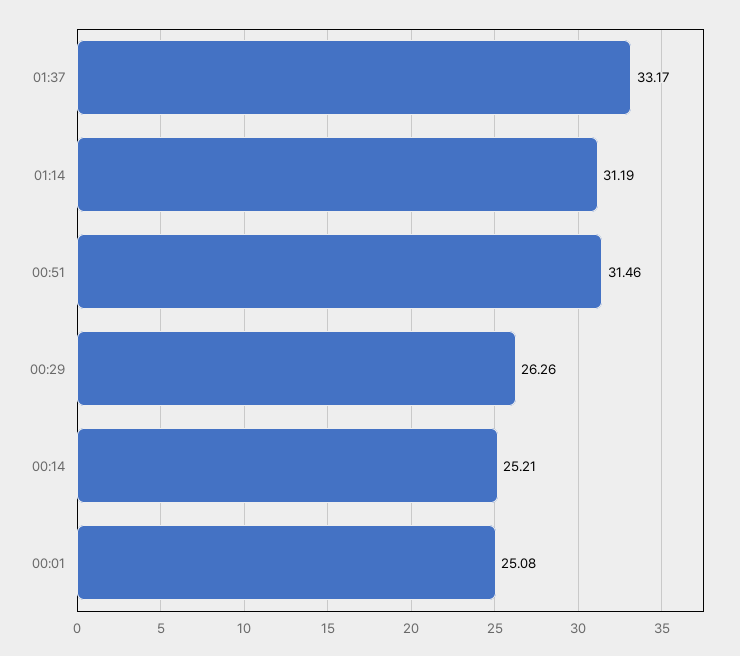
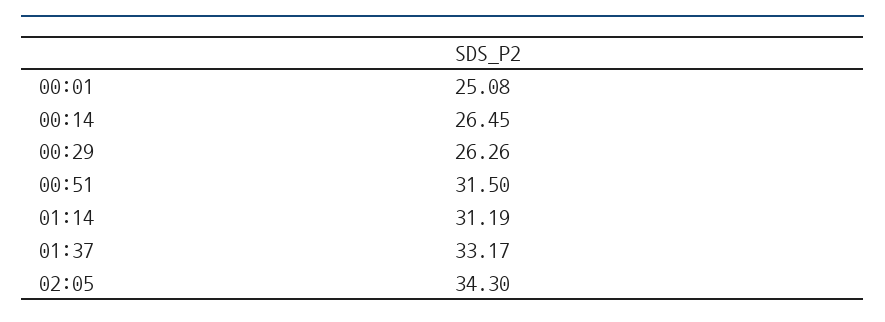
00:51: 31.46 -> 31.5
00:14: 25.21 -> 26.45
02:05: none -> 34.3

